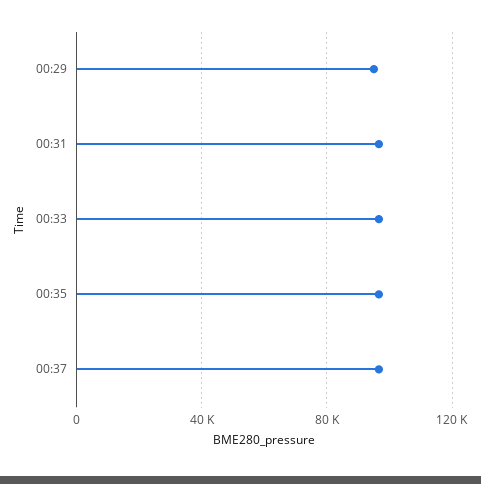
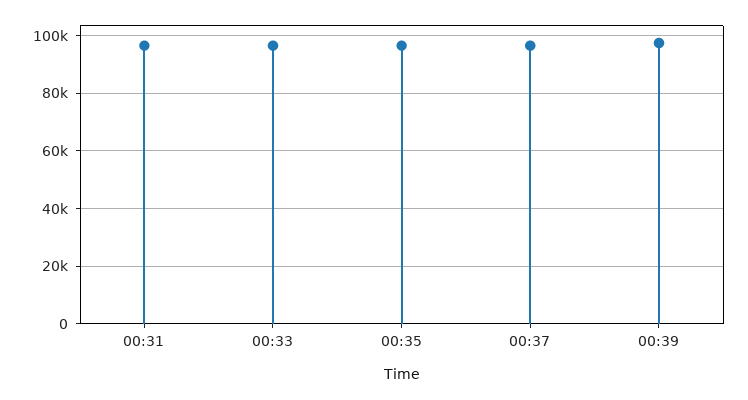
00:29: 95000 -> none
00:39: none -> 97500

